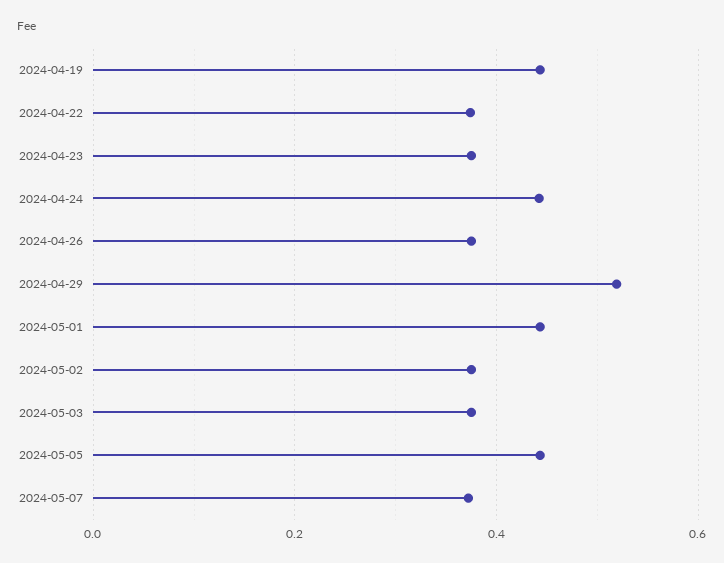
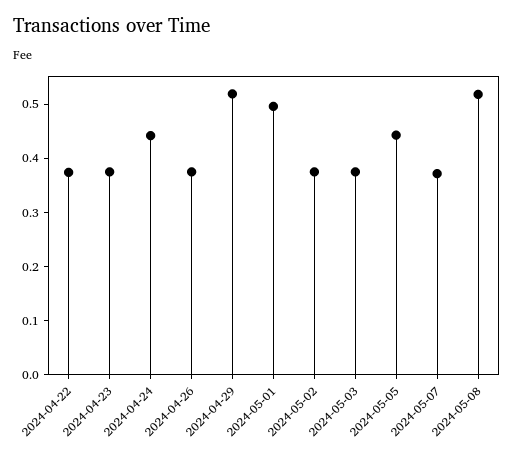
2024-04-19: 0.44 -> none
2024-05-01: 0.44 -> 0.5
2024-05-08: none -> 0.52

